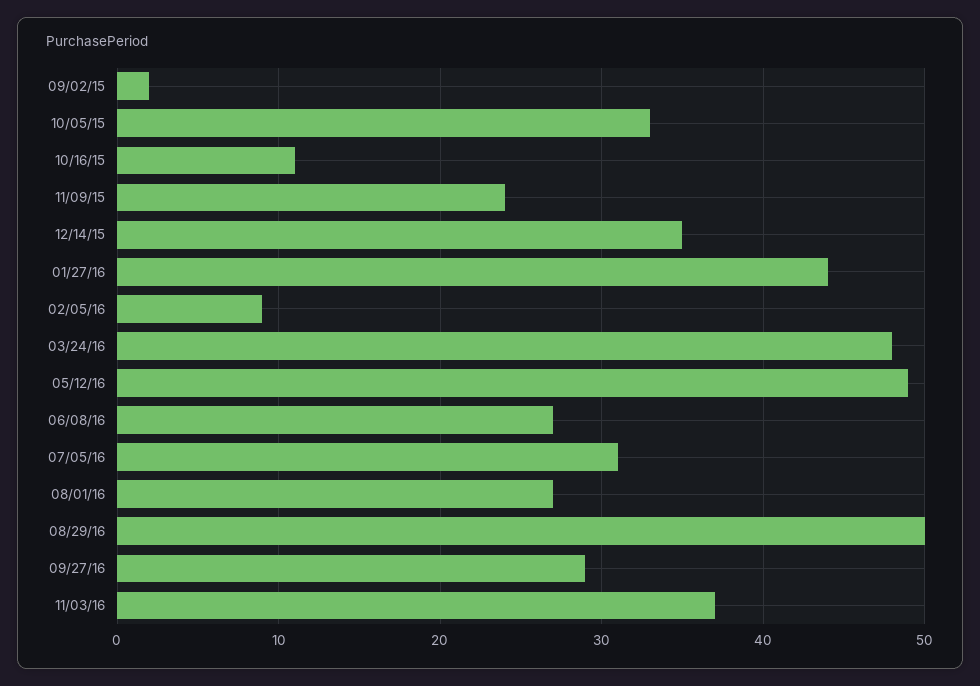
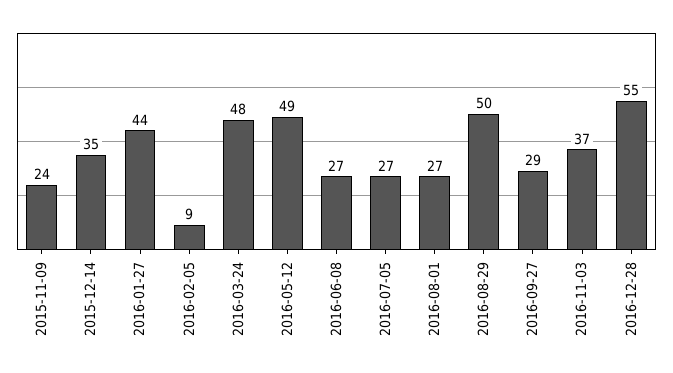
09/02/15: 2 -> none
10/05/15: 33 -> none
10/16/15: 11 -> none
07/05/16: 31 -> 27
2016-12-28: none -> 55

